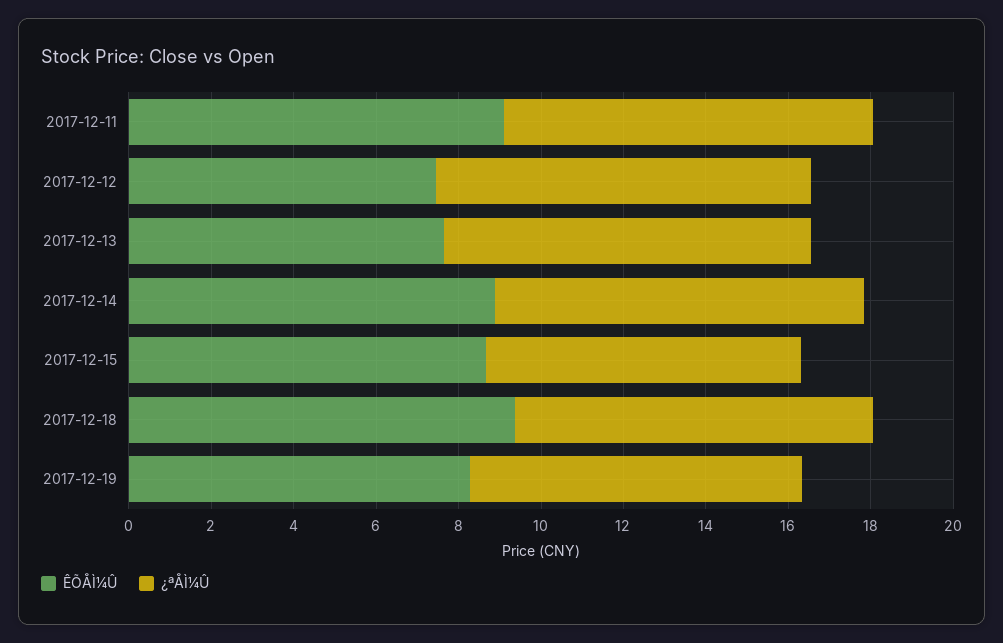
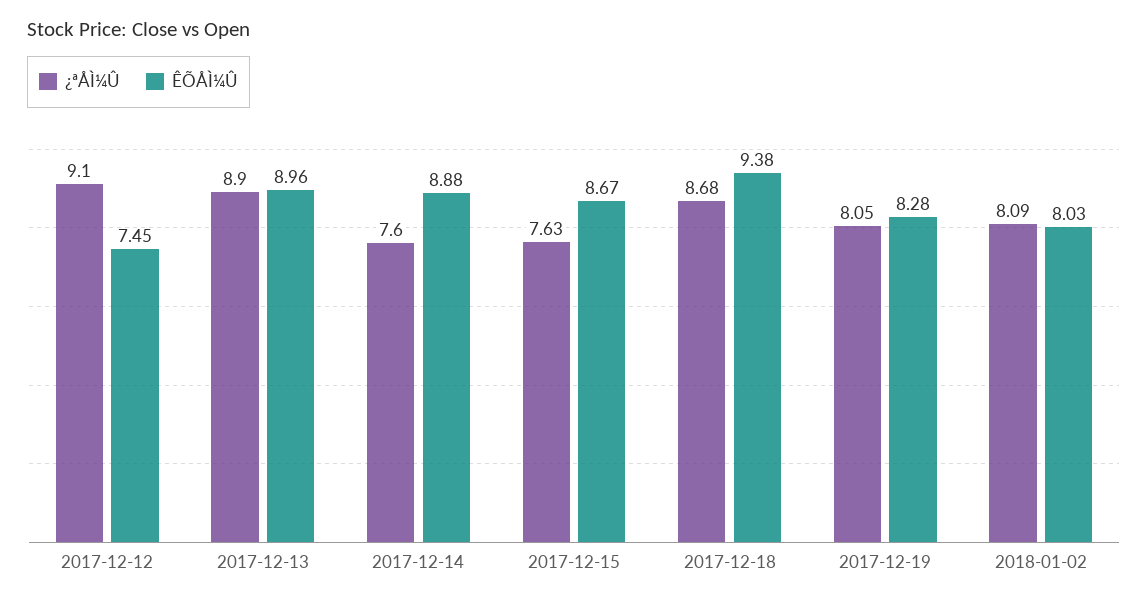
ÊÕÅÌ¼Û, 2017-12-11: 9 -> none
¿ªÅÌ¼Û, 2017-12-11: 9 -> none
ÊÕÅÌ¼Û, 2017-12-13: 7.5 -> 8.96
¿ªÅÌ¼Û, 2017-12-14: 9 -> 7.6
¿ªÅÌ¼Û, 2018-01-02: none -> 8.09
ÊÕÅÌ¼Û, 2018-01-02: none -> 8.03

